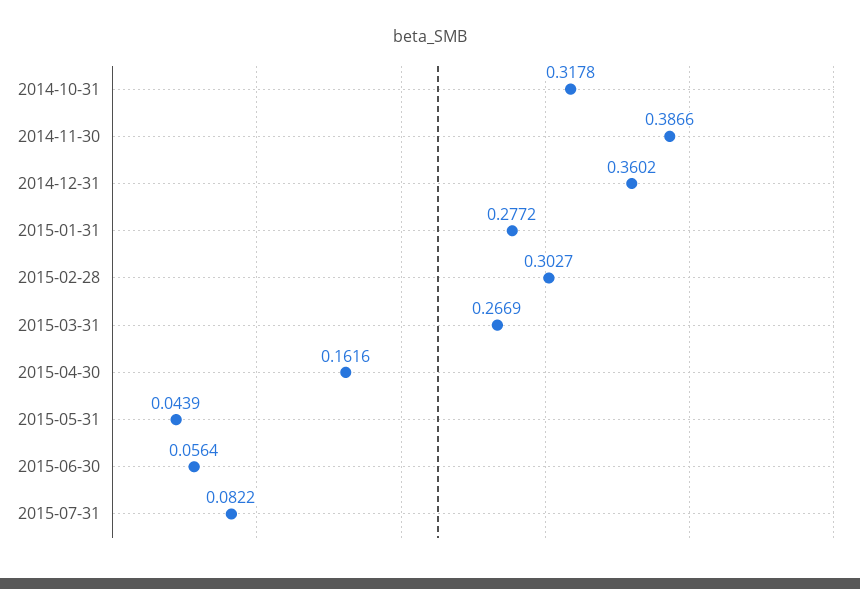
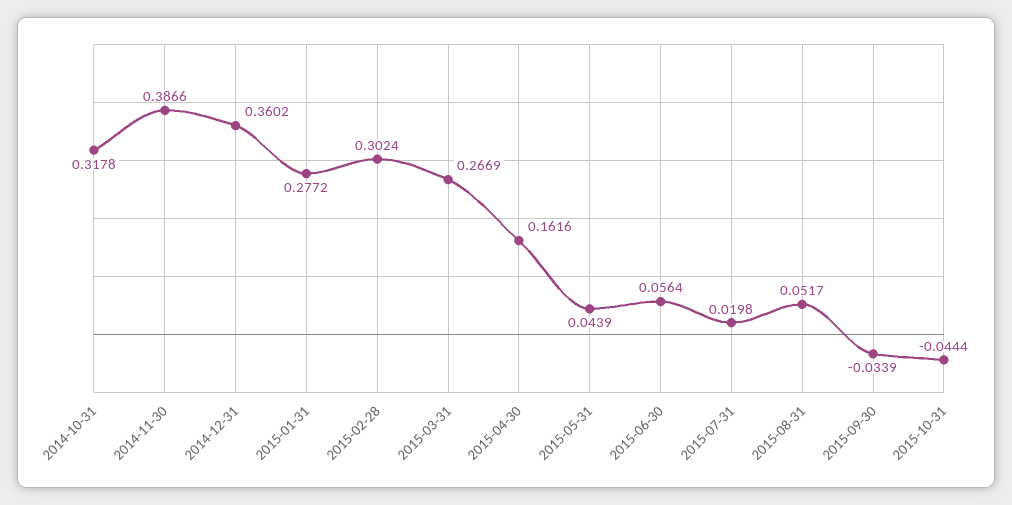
2015-02-28: 0.3027 -> 0.3024
2015-07-31: 0.0822 -> 0.0198
2015-08-31: none -> 0.0517
2015-09-30: none -> -0.0339
2015-10-31: none -> -0.0444

